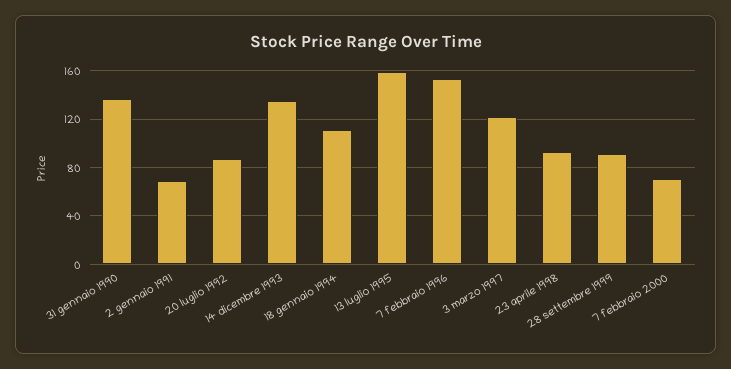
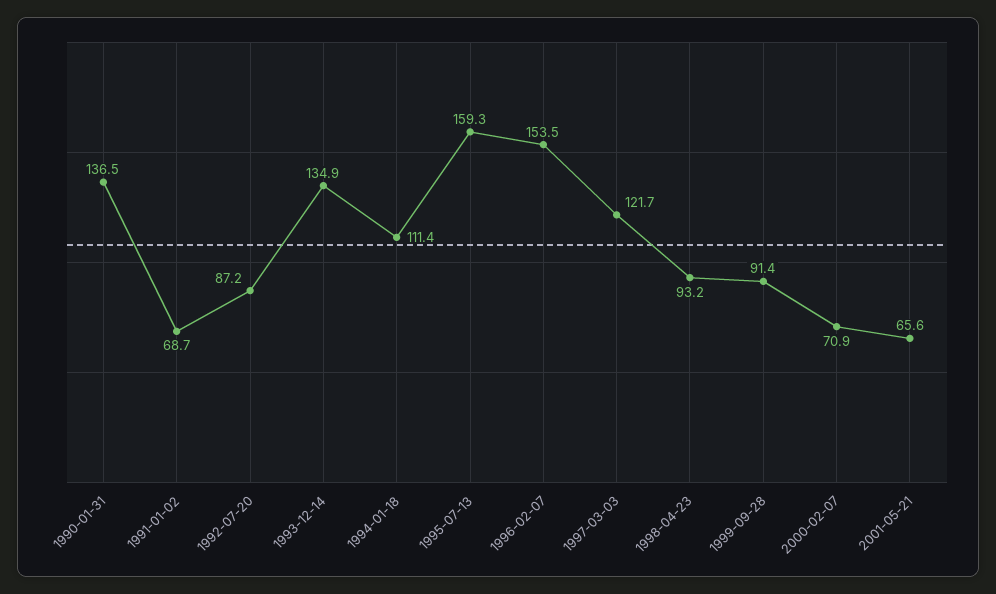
2001-05-21: none -> 65.6

